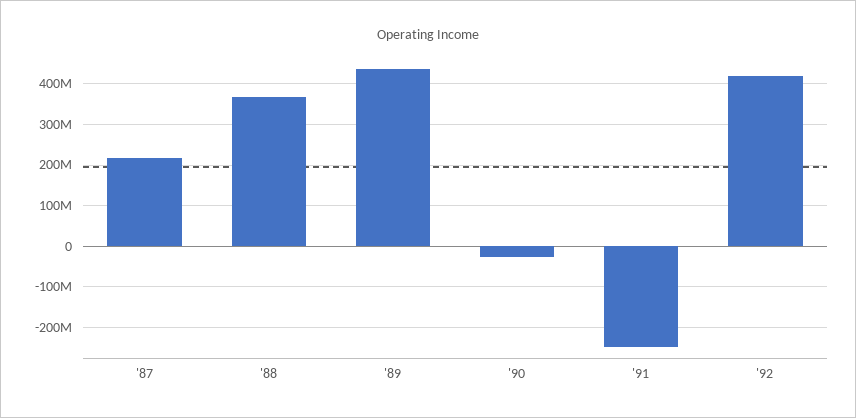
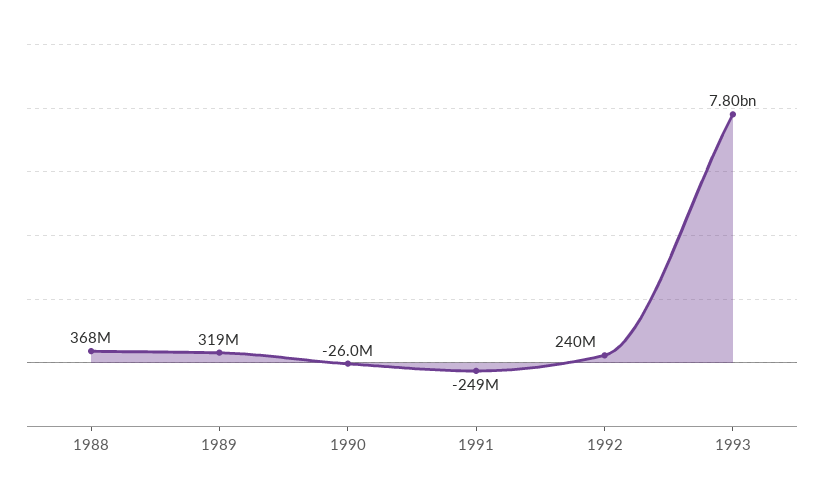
'87: 220000000 -> none
'89: 440000000 -> 319000000
'92: 420000000 -> 240000000
1993: none -> 7800000000

